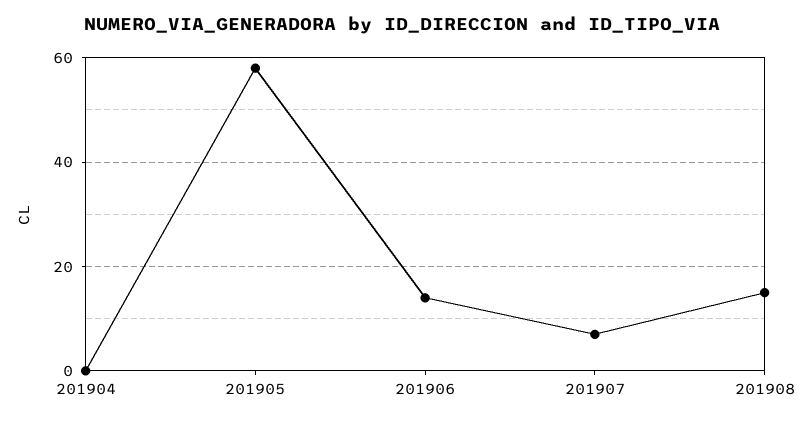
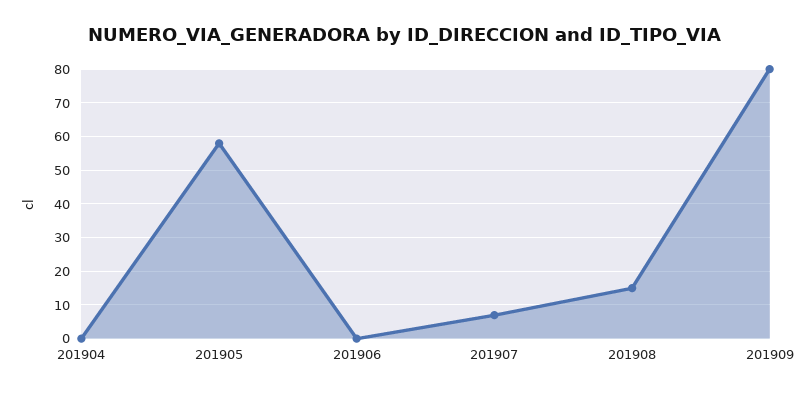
201906: 15 -> 0
201909: none -> 80

